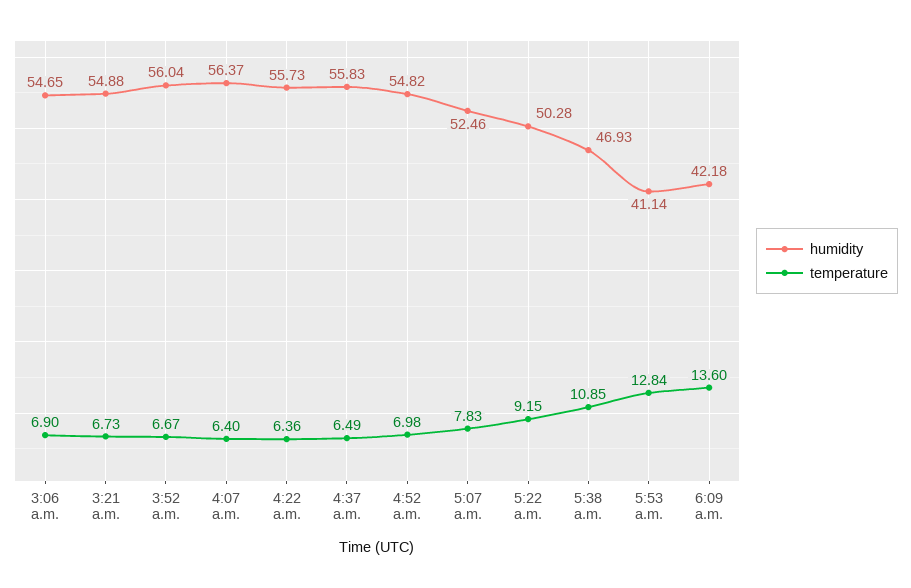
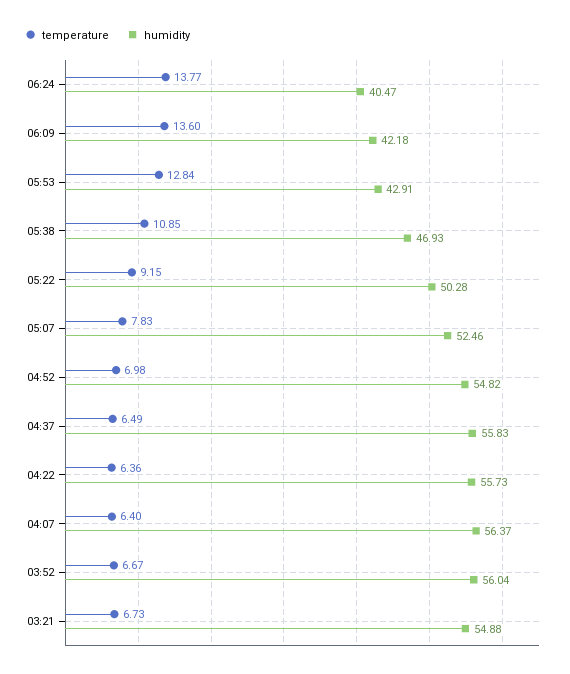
humidity, 3:06 a.m.: 54.65 -> none
temperature, 3:06 a.m.: 6.9 -> none
humidity, 5:53 a.m.: 41.14 -> 42.91
temperature, 06:24: none -> 13.77
humidity, 06:24: none -> 40.47

